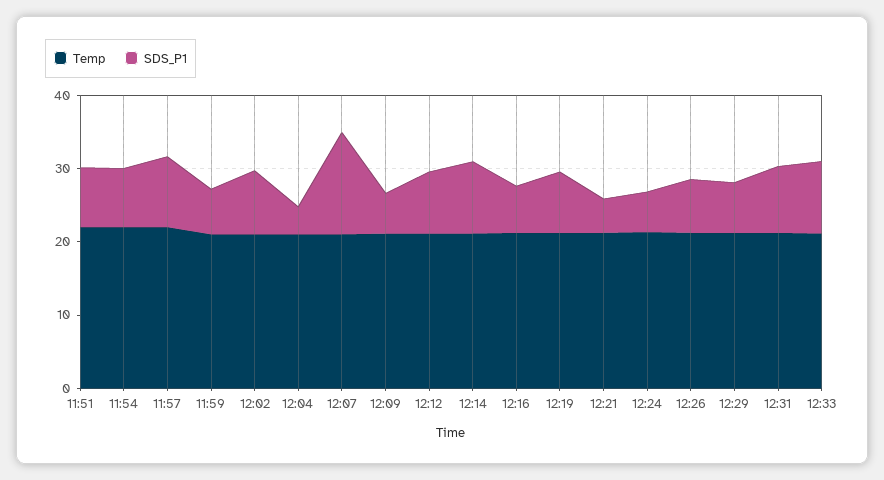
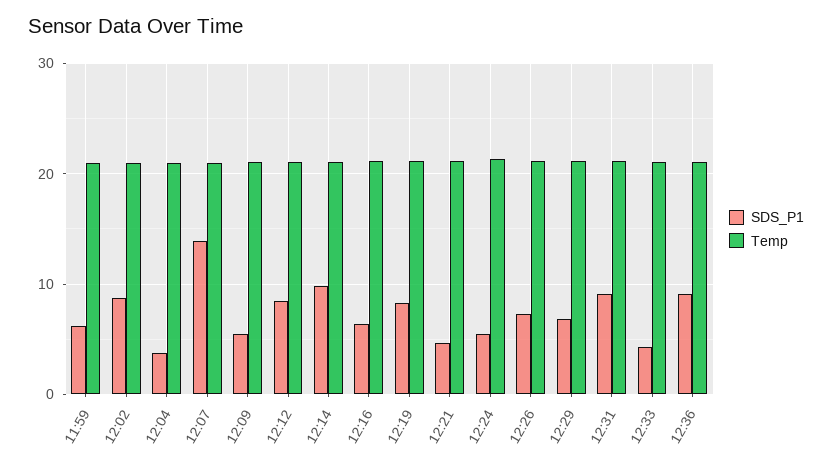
Temp, 11:51: 22 -> none
SDS_P1, 11:51: 8 -> none
Temp, 11:54: 22 -> none
SDS_P1, 11:54: 8 -> none
Temp, 11:57: 22 -> none
SDS_P1, 11:57: 10 -> none
SDS_P1, 12:33: 10 -> 4
SDS_P1, 12:36: none -> 9
Temp, 12:36: none -> 21

